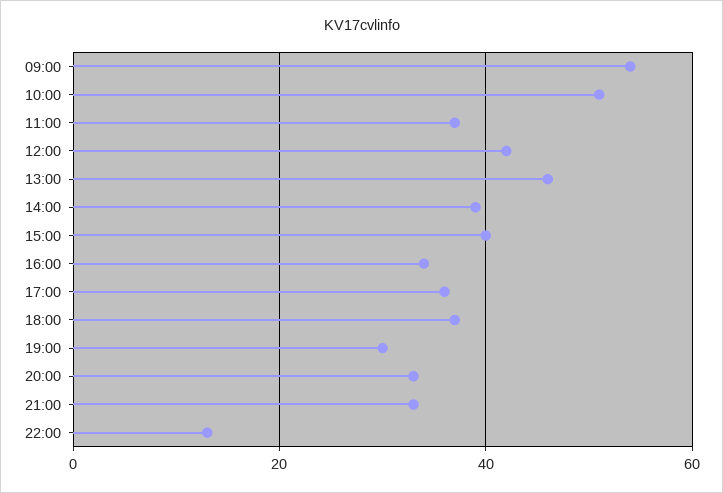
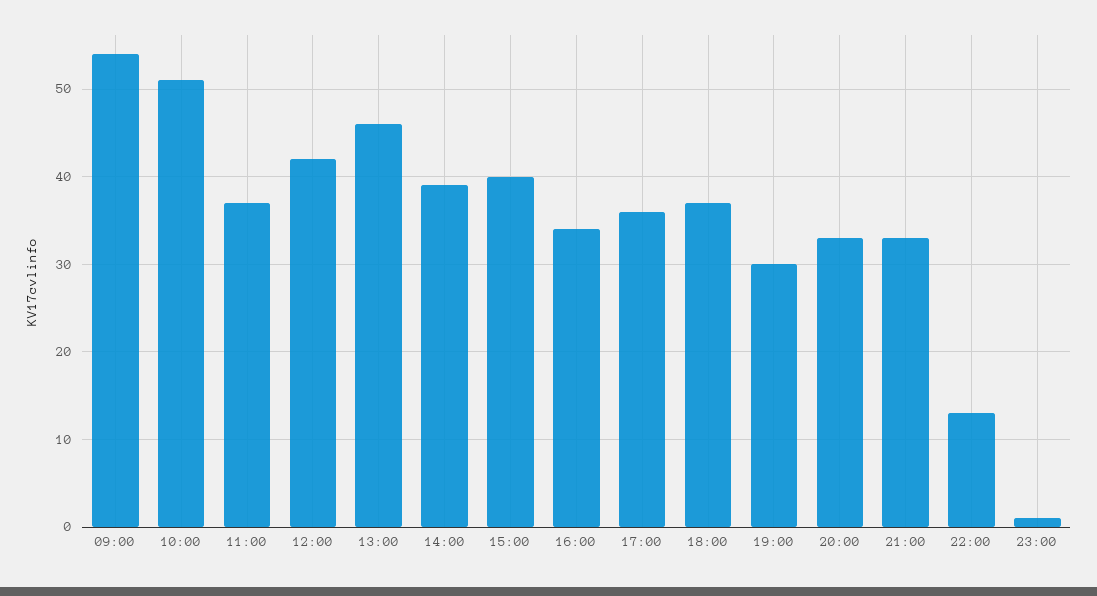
23:00: none -> 1

